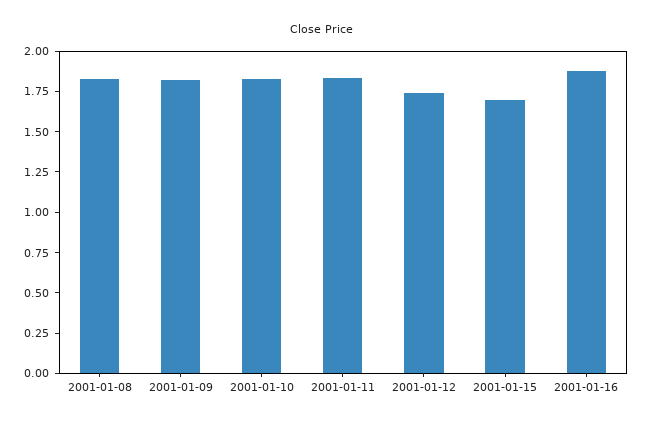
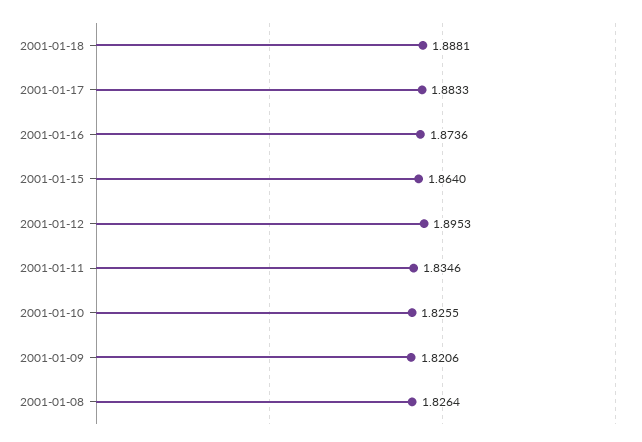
2001-01-12: 1.75 -> 1.8953
2001-01-15: 1.7 -> 1.864
2001-01-18: none -> 1.8881
2001-01-17: none -> 1.8833

